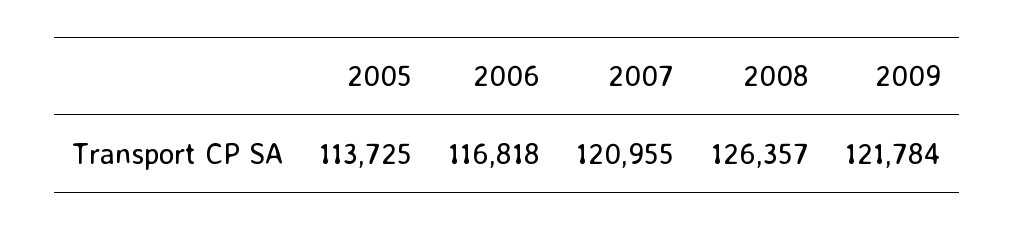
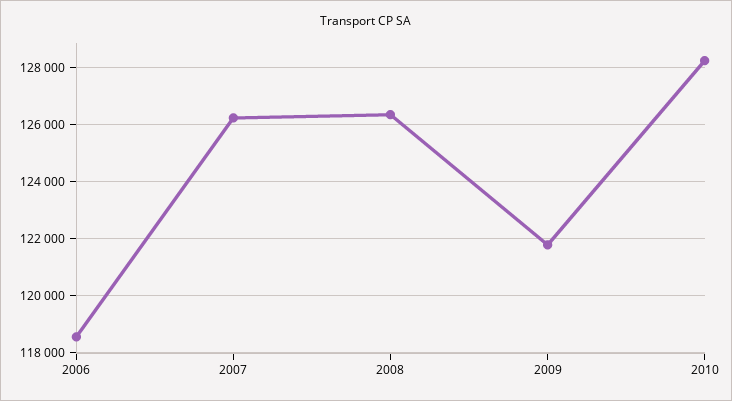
2005: 113725 -> none
2006: 116818 -> 118500
2007: 120955 -> 126250
2010: none -> 128250

